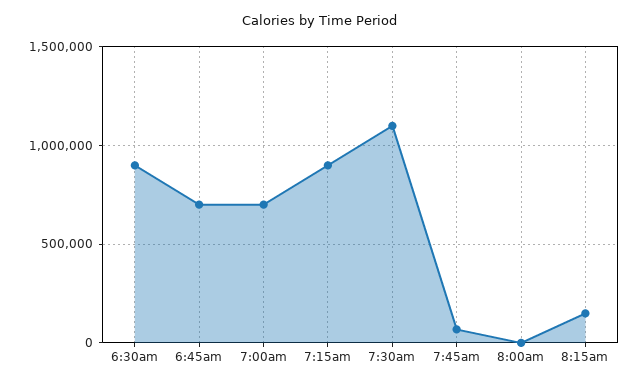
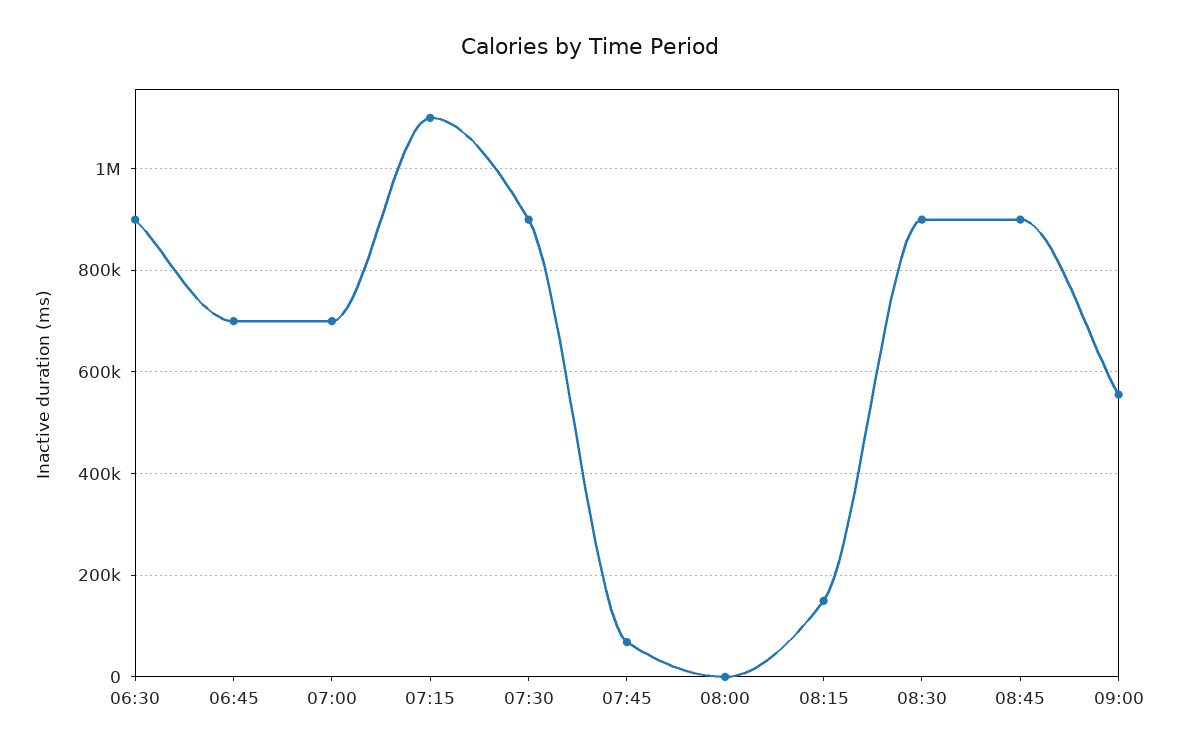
7:15am: 900000 -> 1100000
7:30am: 1100000 -> 900000
08:30: none -> 900000
08:45: none -> 900000
09:00: none -> 560000

